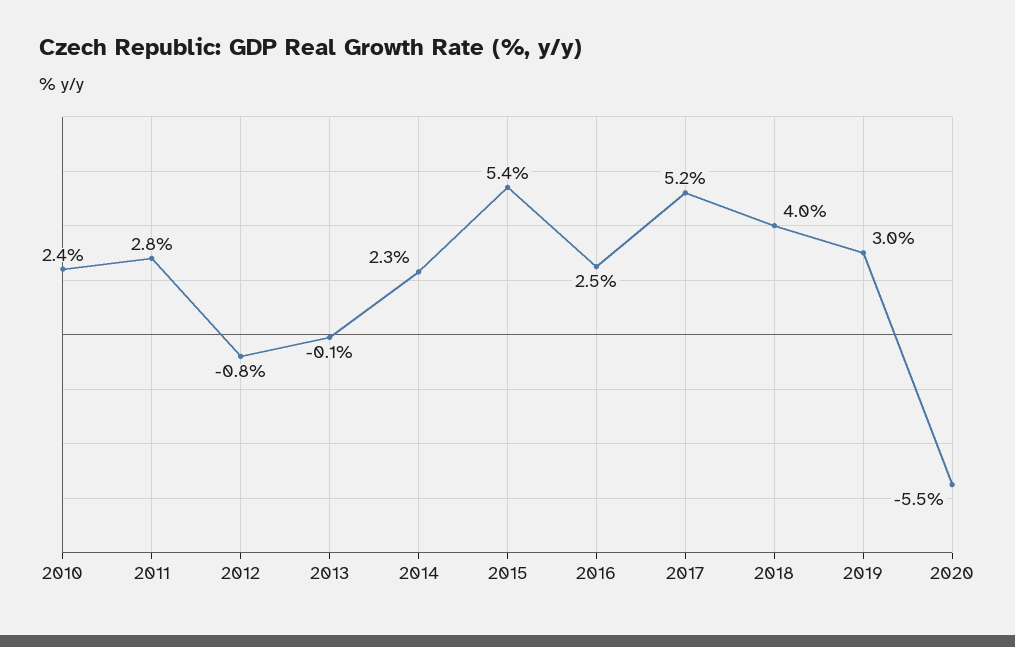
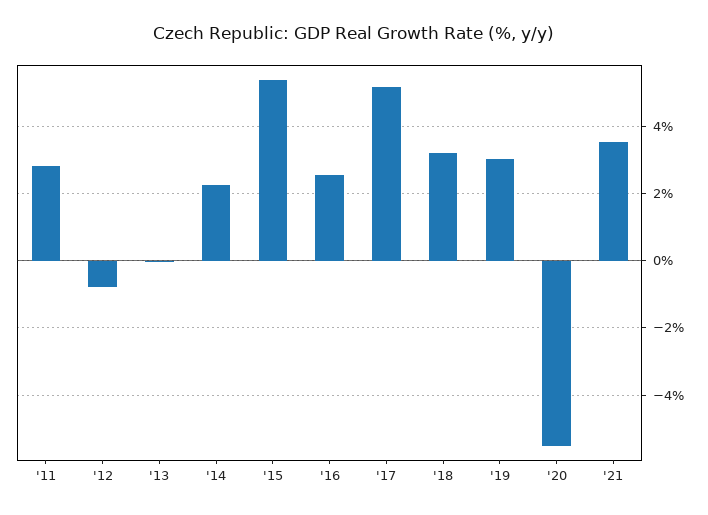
2010: 2.4 -> none
2018: 4 -> 3.2
'21: none -> 3.6

